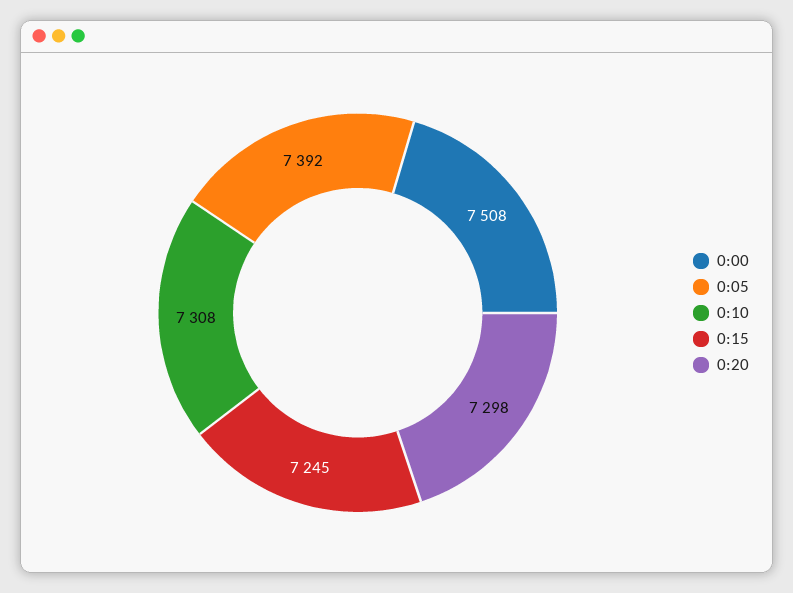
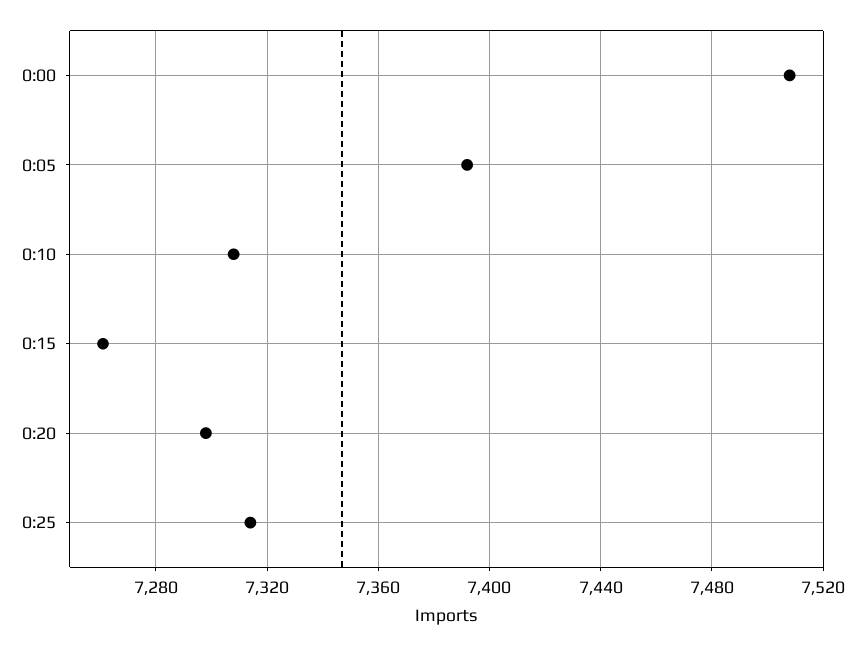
0:15: 7245 -> 7260
0:25: none -> 7315

